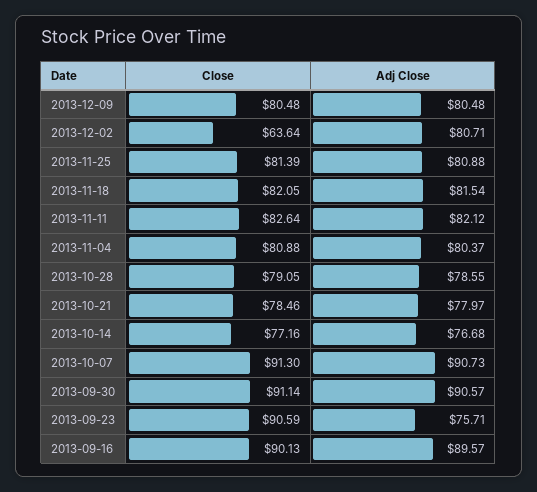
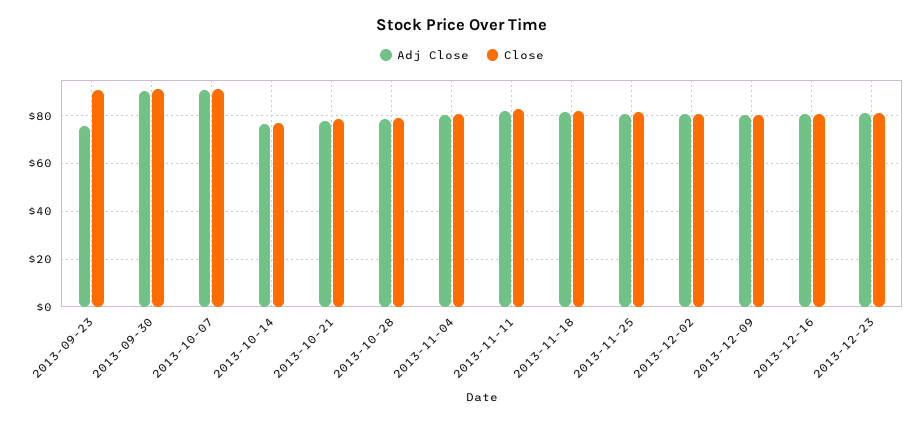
Close, 2013-12-02: 63.64 -> 80
Close, 2013-09-16: 90.13 -> none
Adj Close, 2013-09-16: 89.57 -> none
Adj Close, 2013-12-16: none -> 80
Close, 2013-12-16: none -> 80
Adj Close, 2013-12-23: none -> 80
Close, 2013-12-23: none -> 80

